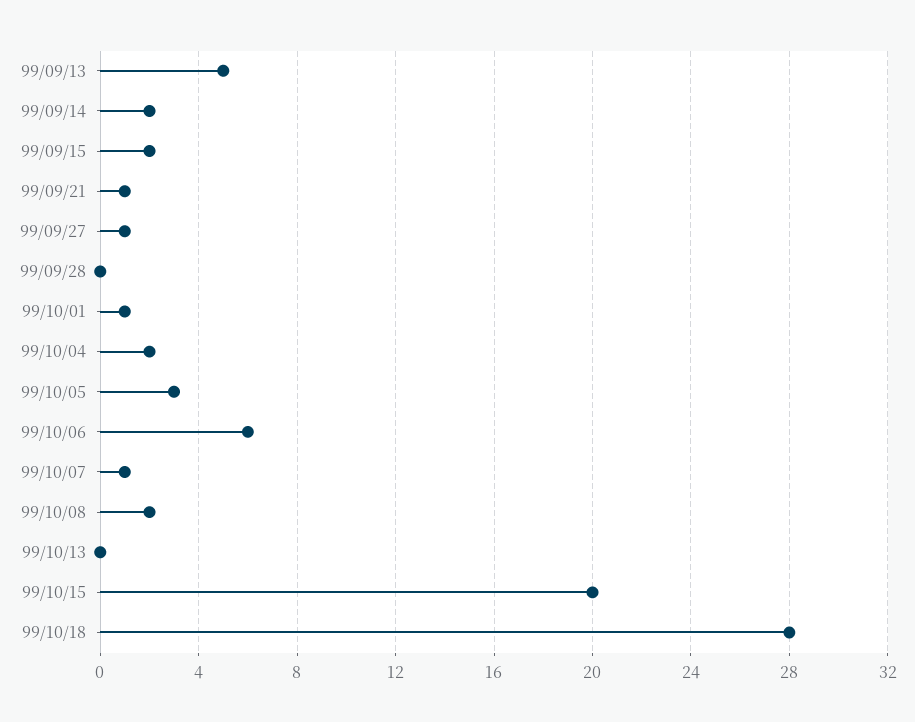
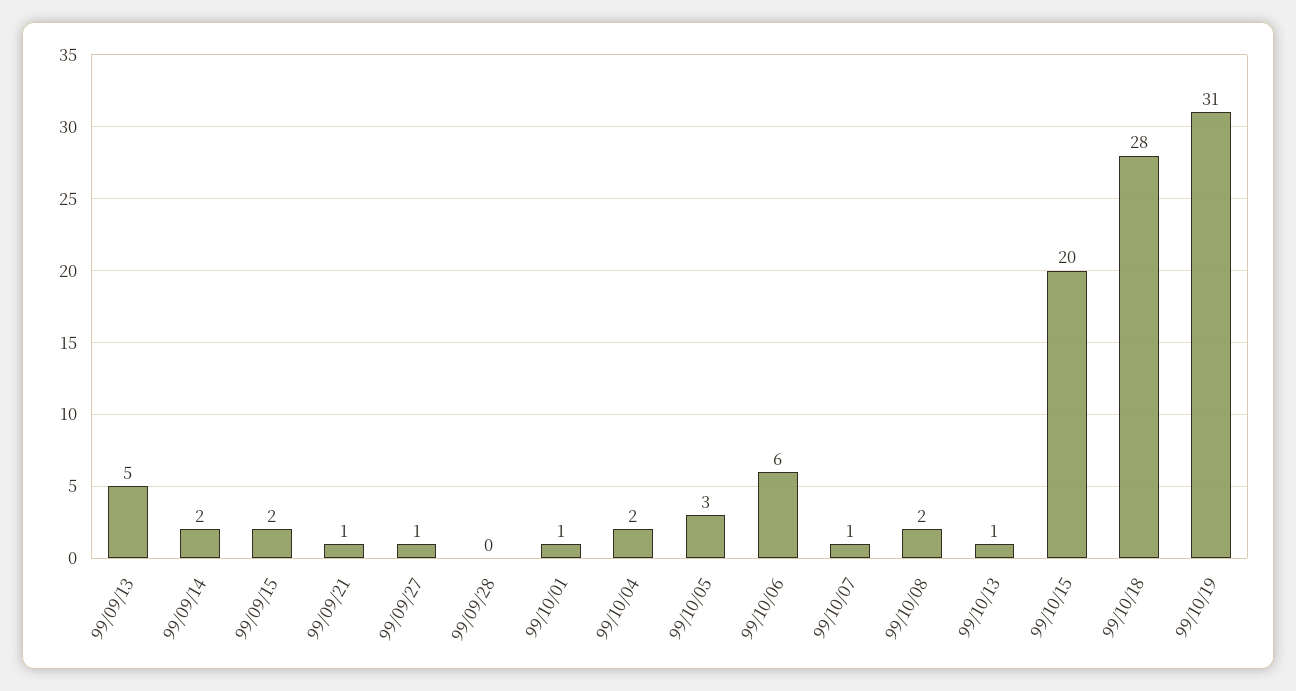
99/10/13: 0 -> 1
99/10/19: none -> 31

